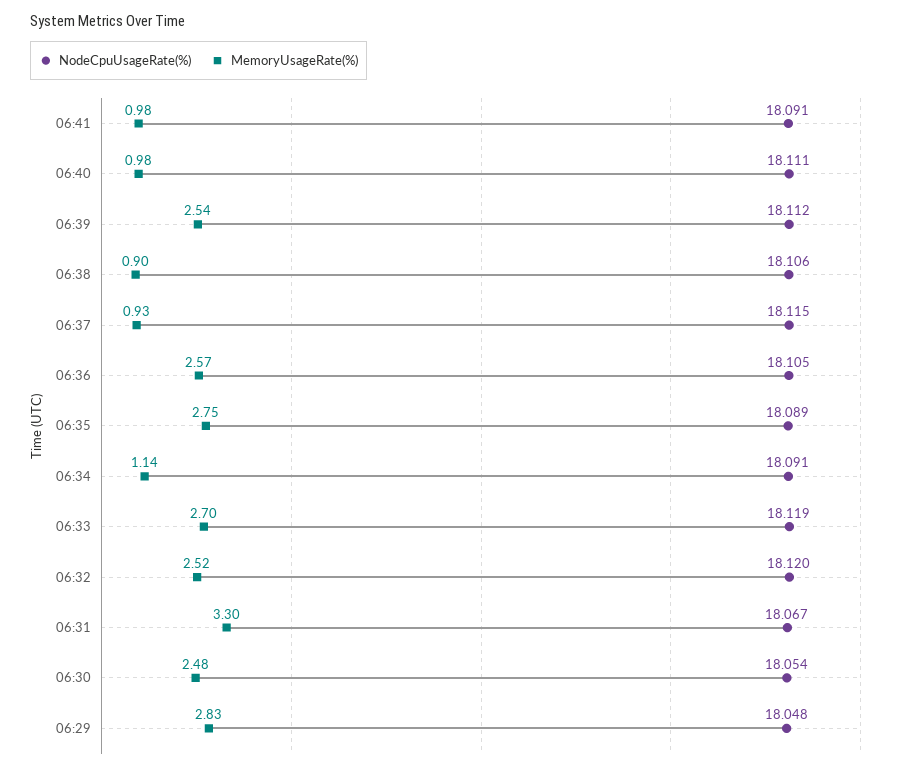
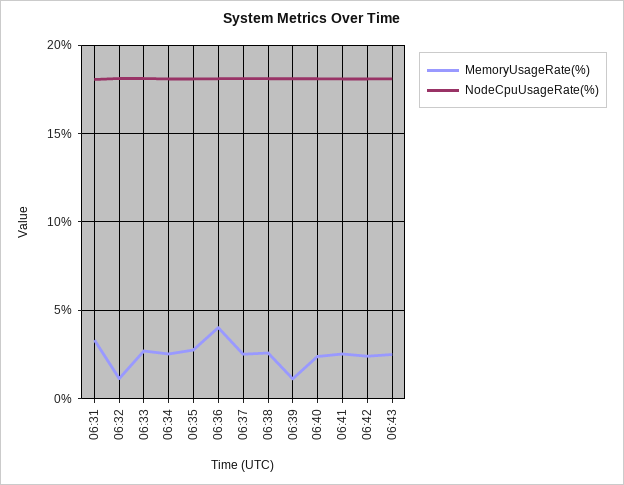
MemoryUsageRate(%), 06:41: 0.98 -> 2.5
MemoryUsageRate(%), 06:40: 0.98 -> 2.5
MemoryUsageRate(%), 06:39: 2.54 -> 1
MemoryUsageRate(%), 06:38: 0.9 -> 2.5
MemoryUsageRate(%), 06:37: 0.93 -> 2.5
MemoryUsageRate(%), 06:36: 2.57 -> 4
MemoryUsageRate(%), 06:34: 1.14 -> 2.5
MemoryUsageRate(%), 06:32: 2.52 -> 1
NodeCpuUsageRate(%), 06:30: 18.054 -> none
MemoryUsageRate(%), 06:30: 2.48 -> none
NodeCpuUsageRate(%), 06:29: 18.048 -> none
MemoryUsageRate(%), 06:29: 2.83 -> none
MemoryUsageRate(%), 06:42: none -> 2.5
NodeCpuUsageRate(%), 06:42: none -> 18
MemoryUsageRate(%), 06:43: none -> 2.5
NodeCpuUsageRate(%), 06:43: none -> 18

